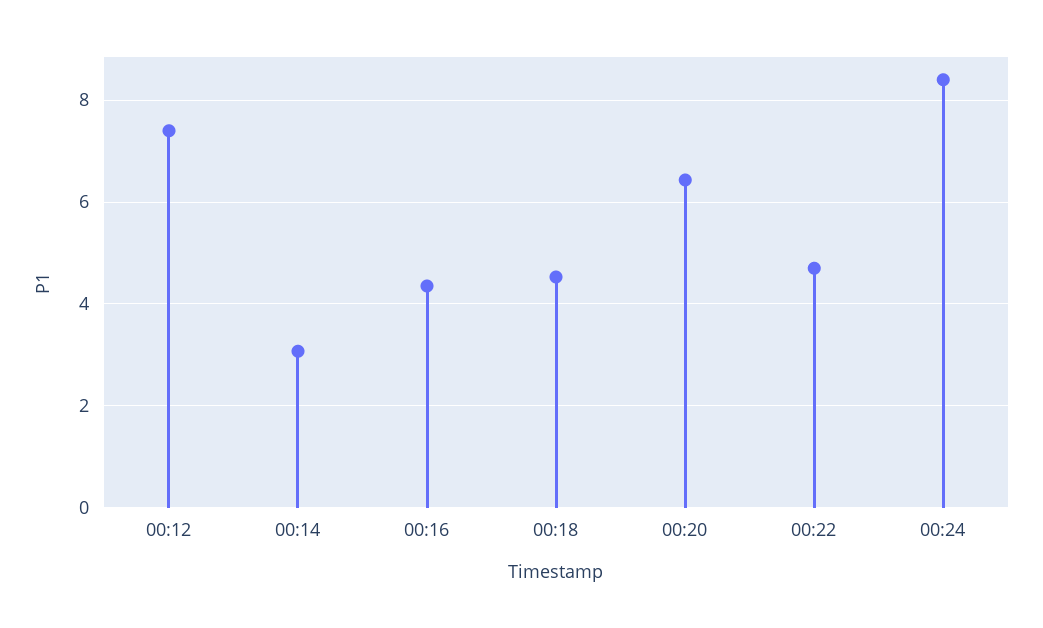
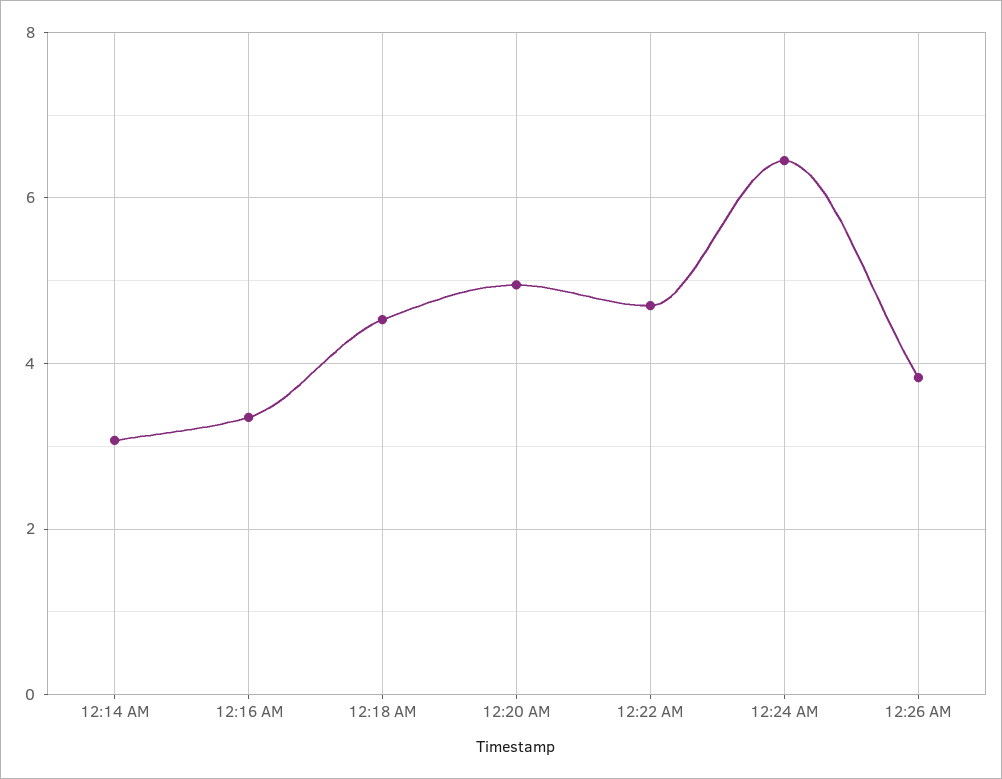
00:12: 7.4 -> none
00:16: 4.4 -> 3.4
00:20: 6.4 -> 5
00:24: 8.4 -> 6.4
12:26 AM: none -> 3.8

